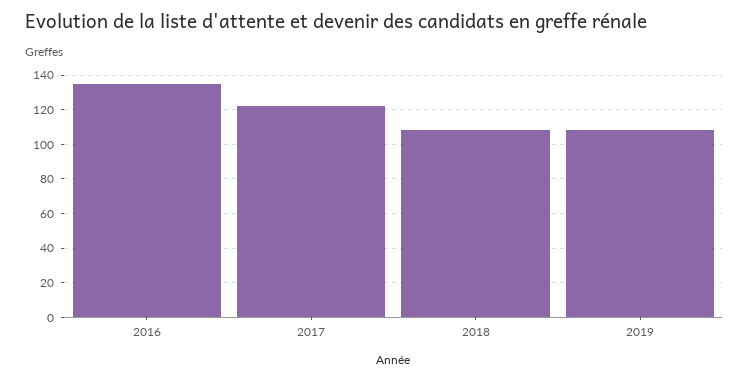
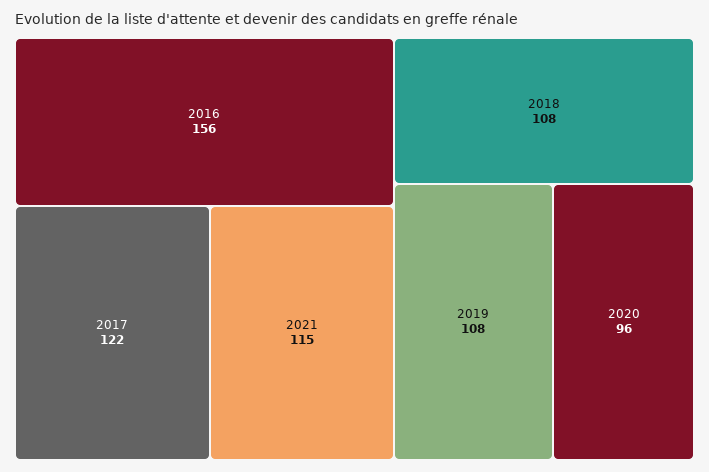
2016: 135 -> 156
2021: none -> 115
2020: none -> 96

